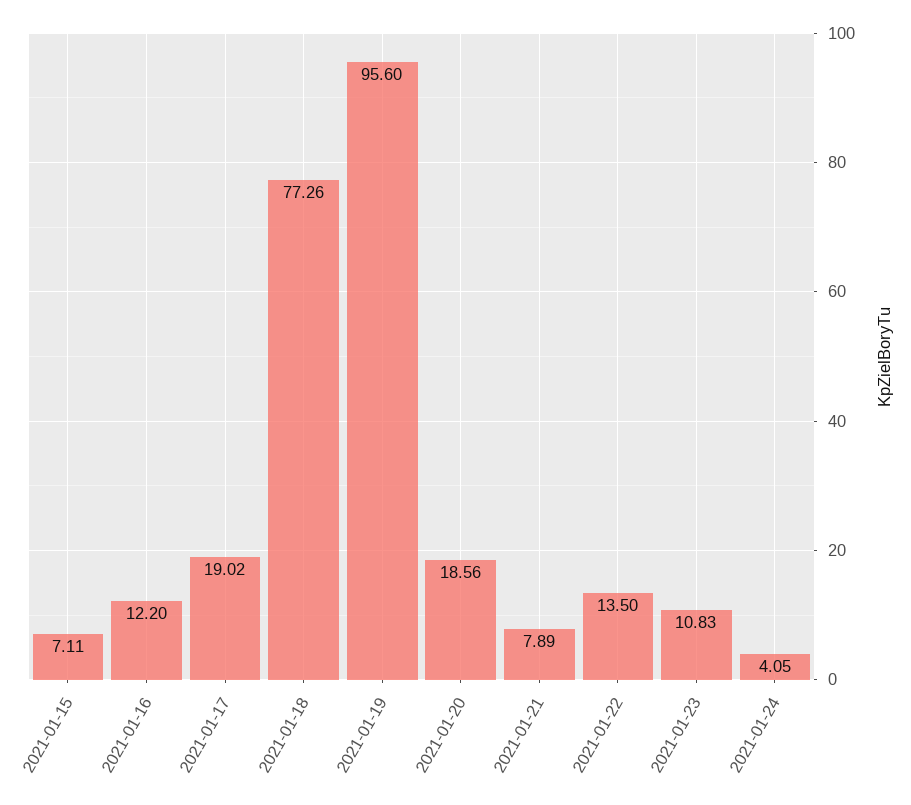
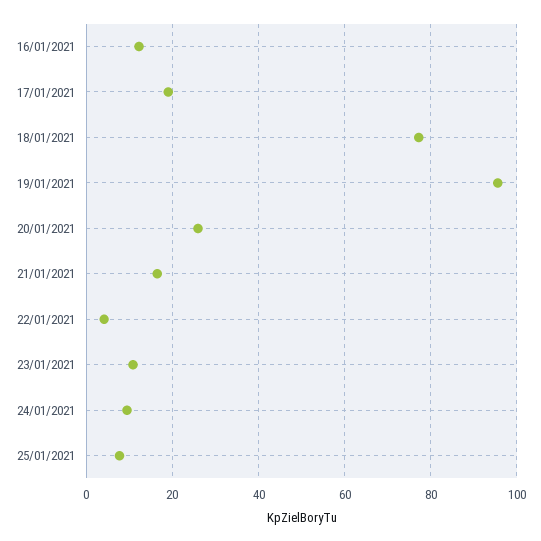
2021-01-15: 7.11 -> none
2021-01-20: 18.56 -> 26
2021-01-21: 7.89 -> 16
2021-01-22: 13.5 -> 4
2021-01-24: 4.05 -> 10
25/01/2021: none -> 8

